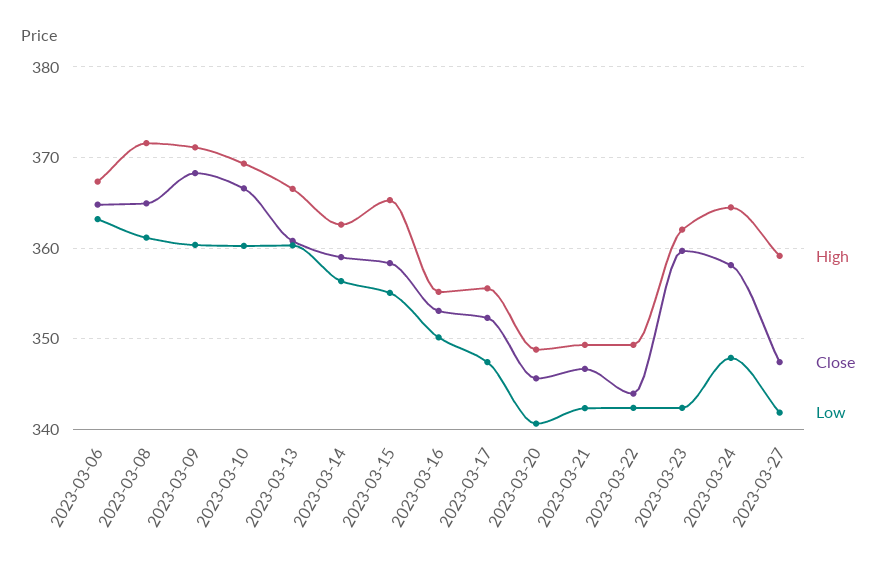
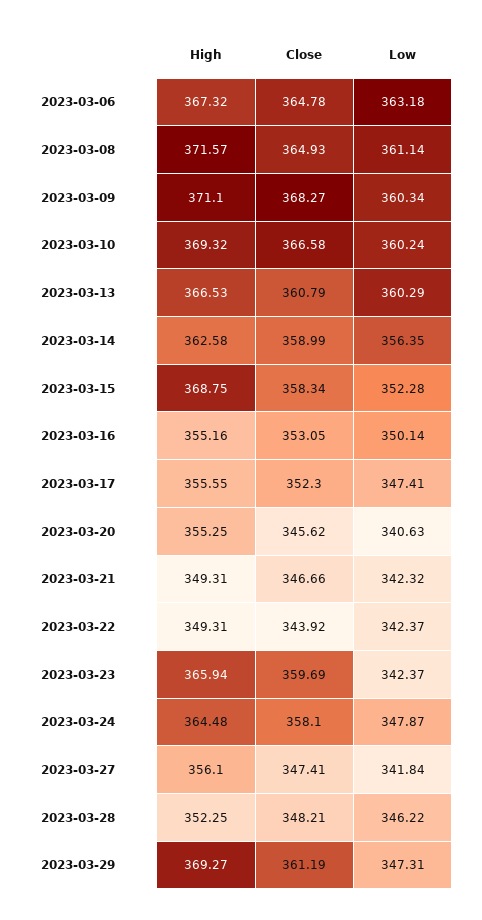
High, 2023-03-15: 365 -> 368.75
Low, 2023-03-15: 355 -> 352.28
High, 2023-03-20: 349 -> 355.25
High, 2023-03-23: 362 -> 365.94
High, 2023-03-27: 359 -> 356.1
High, 2023-03-28: none -> 352.25
Close, 2023-03-28: none -> 348.21
Low, 2023-03-28: none -> 346.22
High, 2023-03-29: none -> 369.27
Close, 2023-03-29: none -> 361.19
Low, 2023-03-29: none -> 347.31

